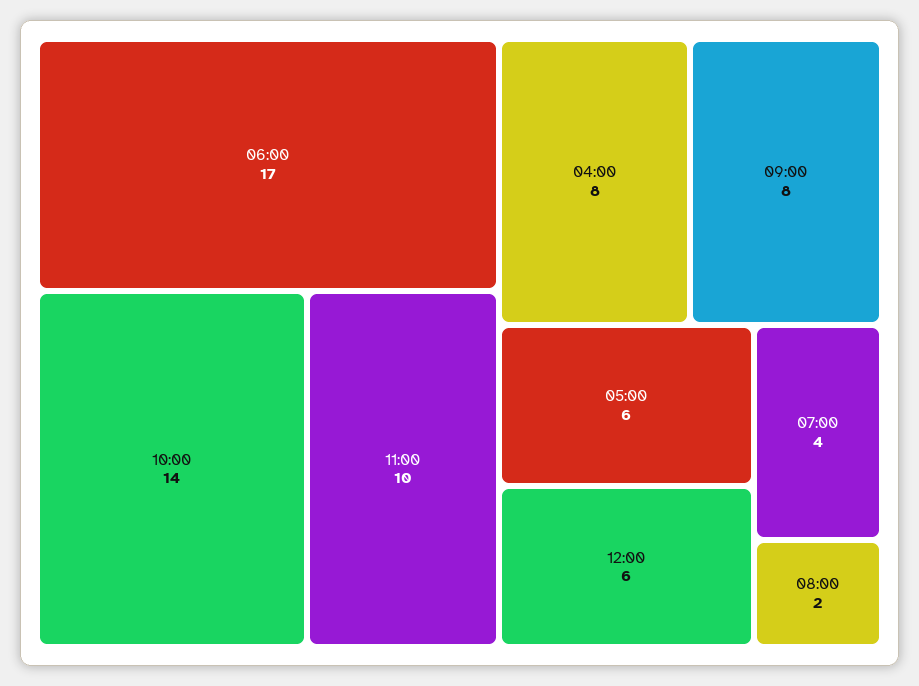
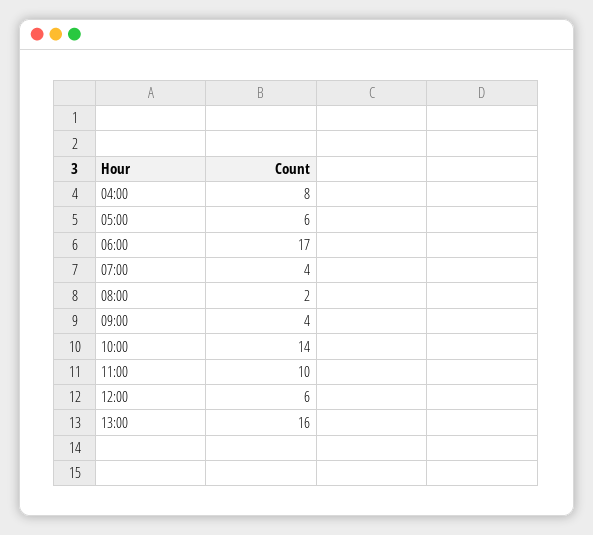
09:00: 8 -> 4
13:00: none -> 16

